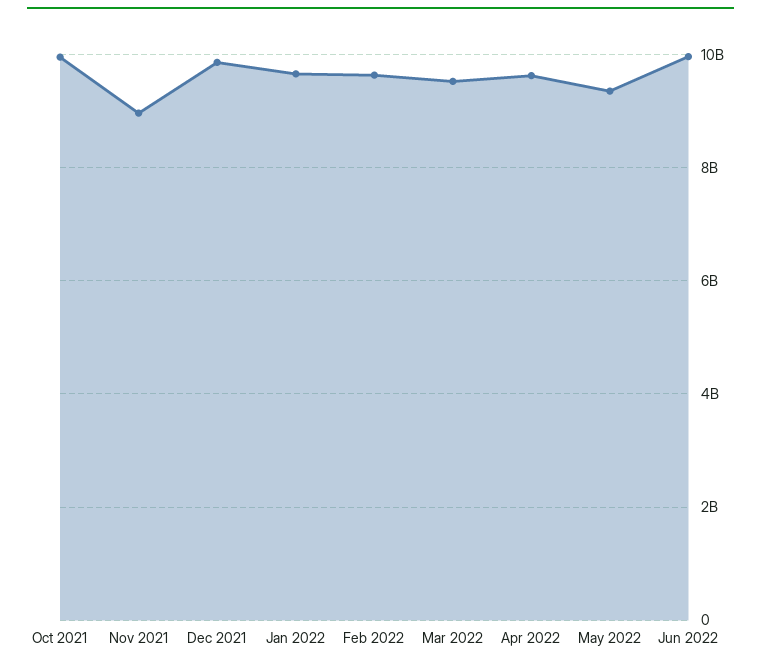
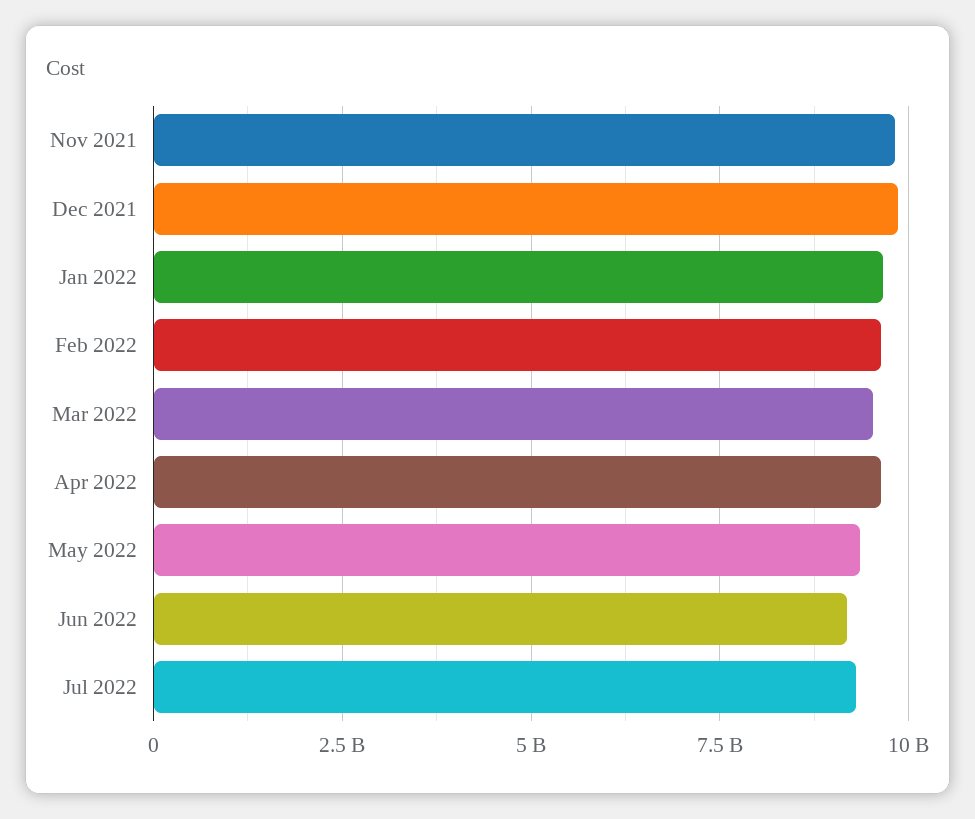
Oct 2021: 10000000000 -> none
Nov 2021: 9000000000 -> 9750000000
Jun 2022: 10000000000 -> 9250000000
Jul 2022: none -> 9250000000

